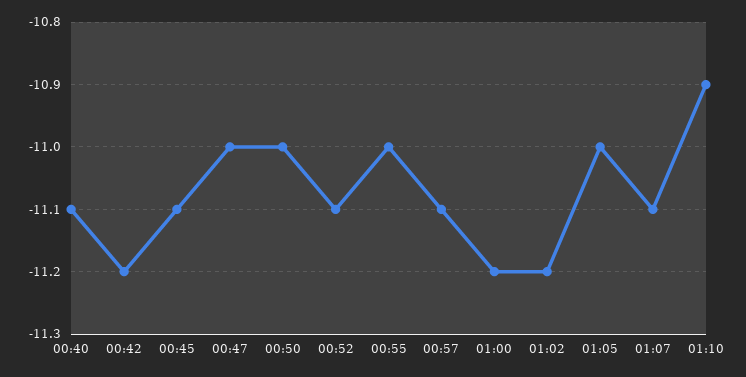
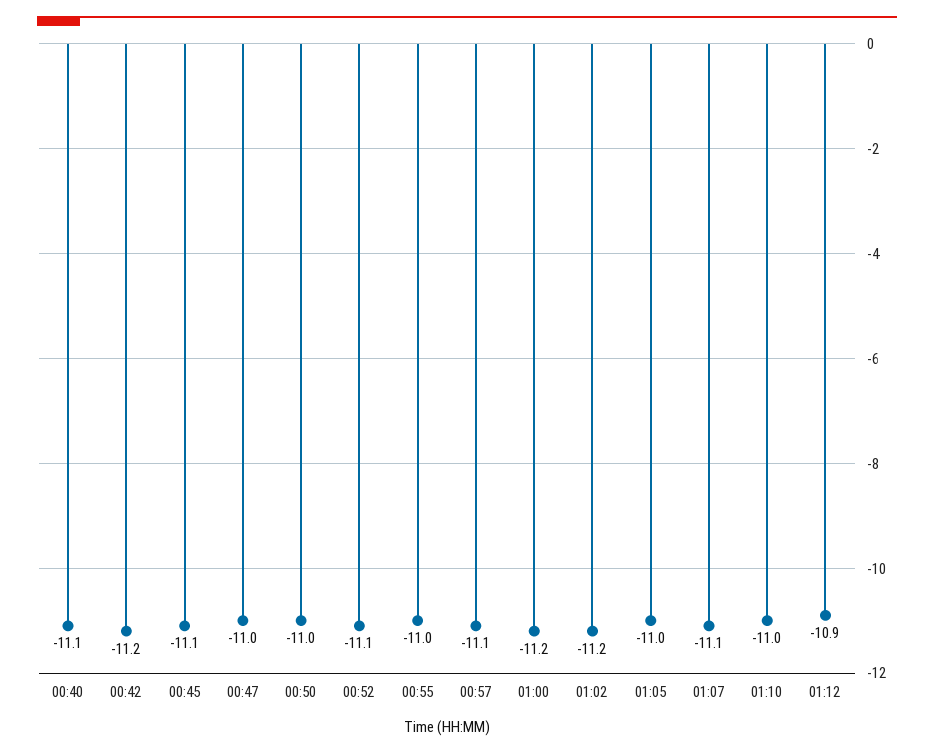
01:10: -10.9 -> -11
01:12: none -> -10.9

